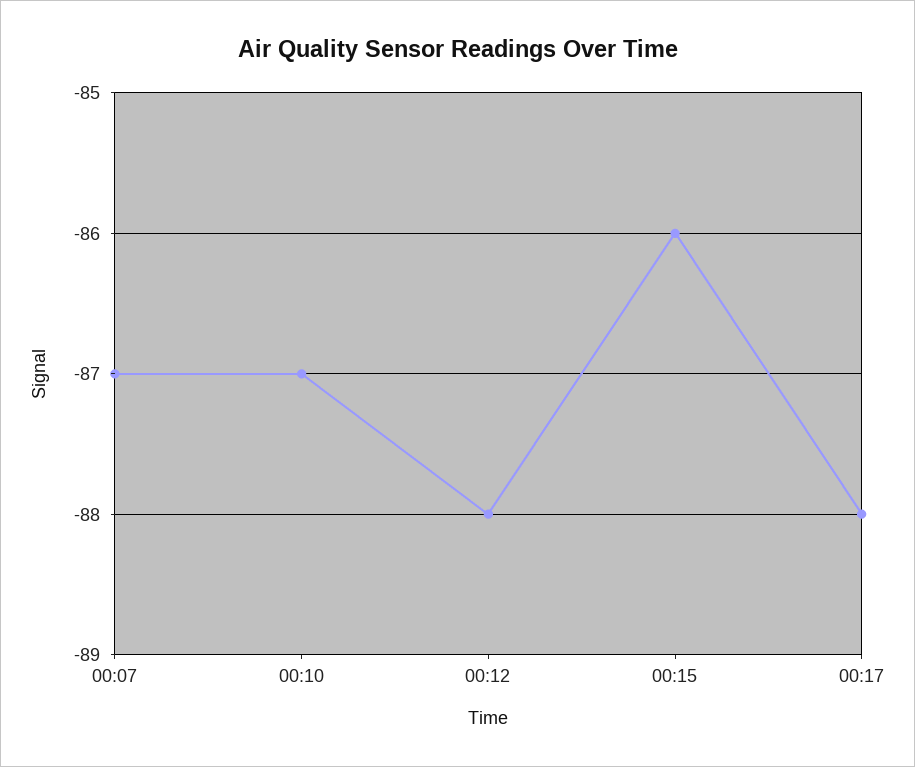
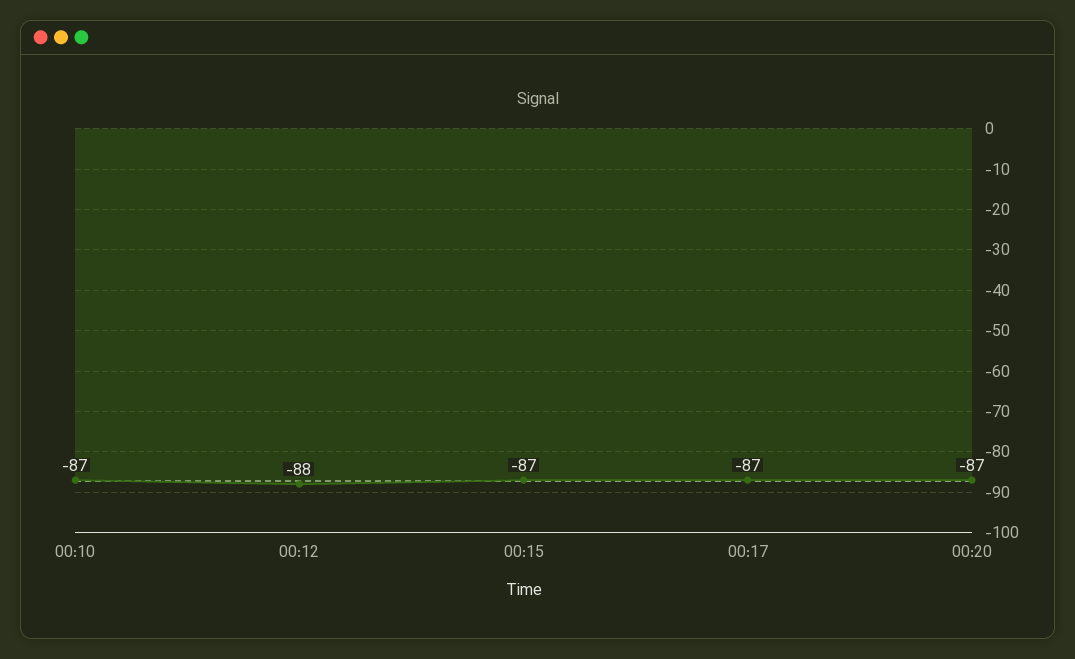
00:07: -87 -> none
00:15: -86 -> -87
00:17: -88 -> -87
00:20: none -> -87

